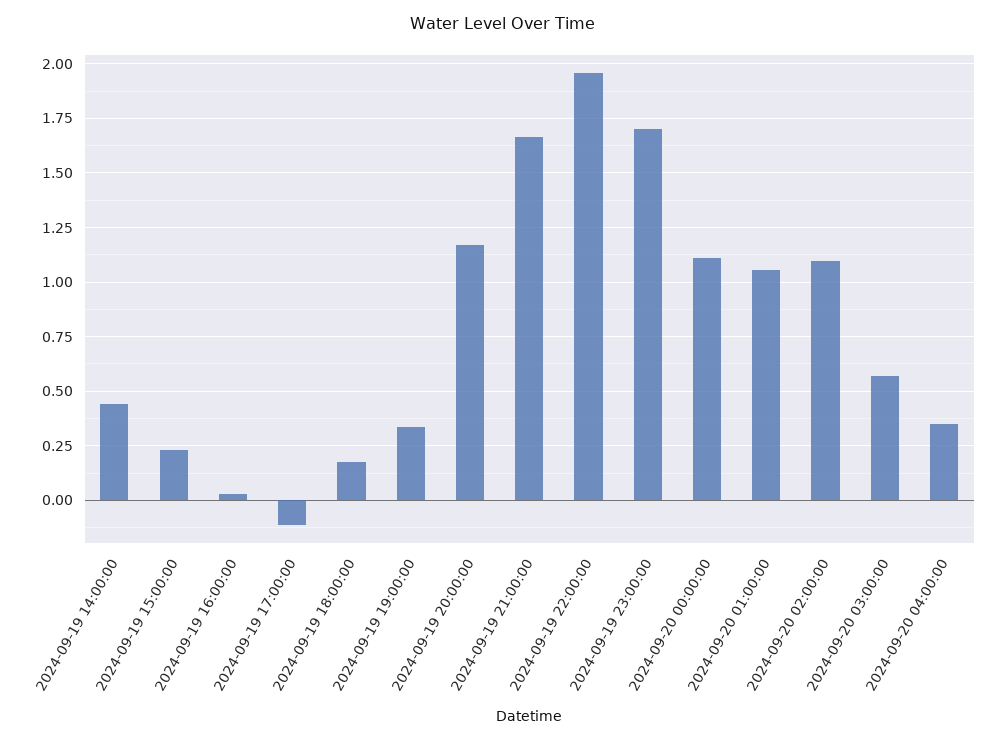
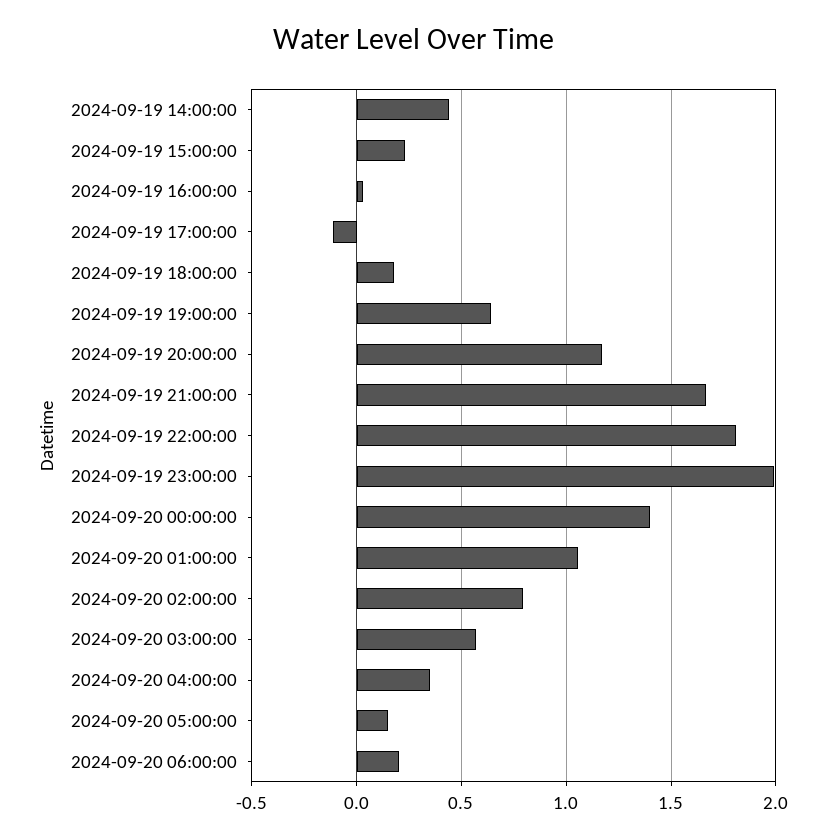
2024-09-19 19:00:00: 0.35 -> 0.65
2024-09-19 22:00:00: 1.95 -> 1.8
2024-09-19 23:00:00: 1.7 -> 2
2024-09-20 00:00:00: 1.1 -> 1.4
2024-09-20 02:00:00: 1.1 -> 0.8
2024-09-20 05:00:00: none -> 0.15
2024-09-20 06:00:00: none -> 0.2

